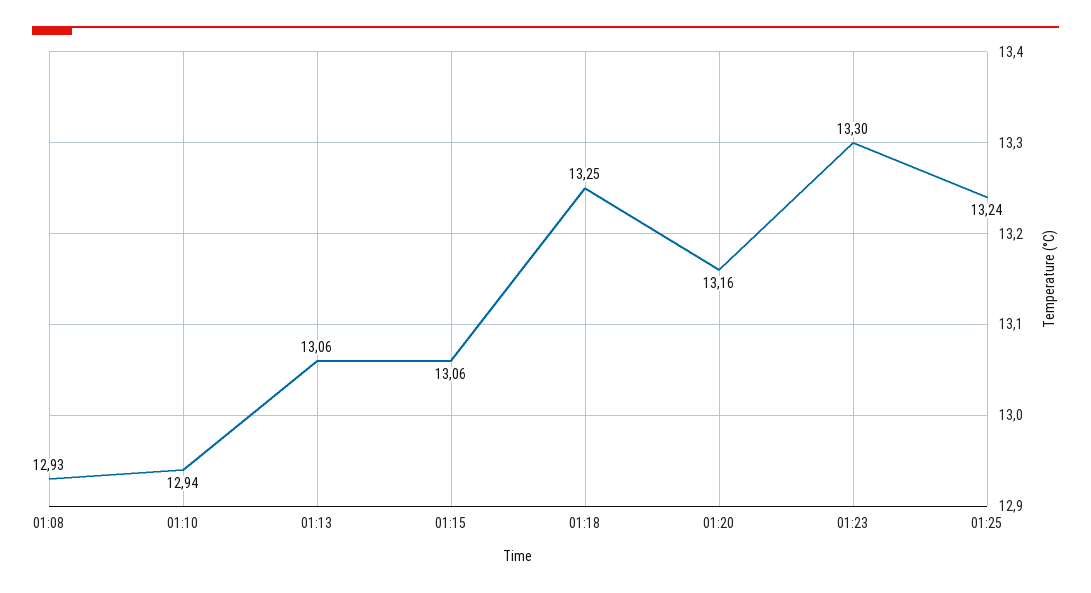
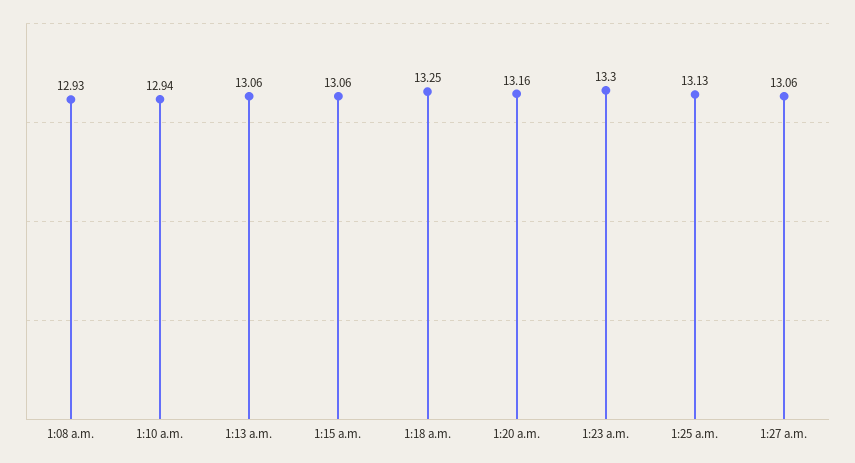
01:25: 13.24 -> 13.13
1:27 a.m.: none -> 13.06

